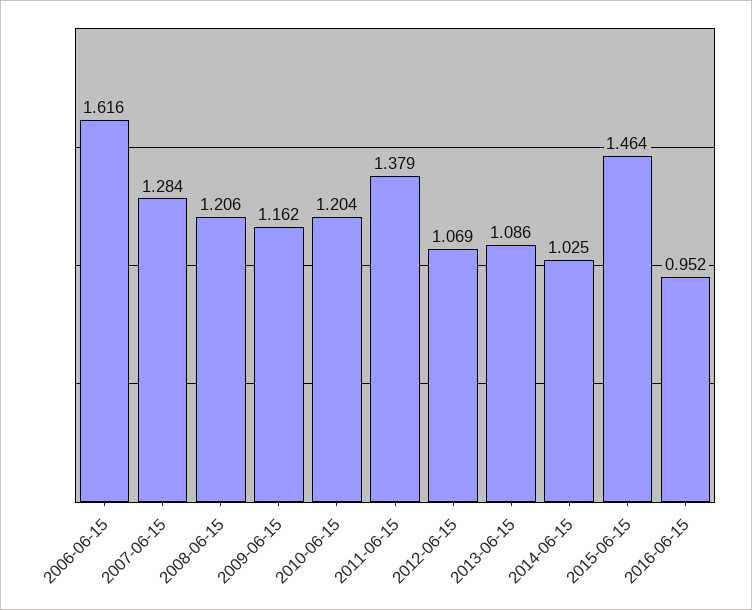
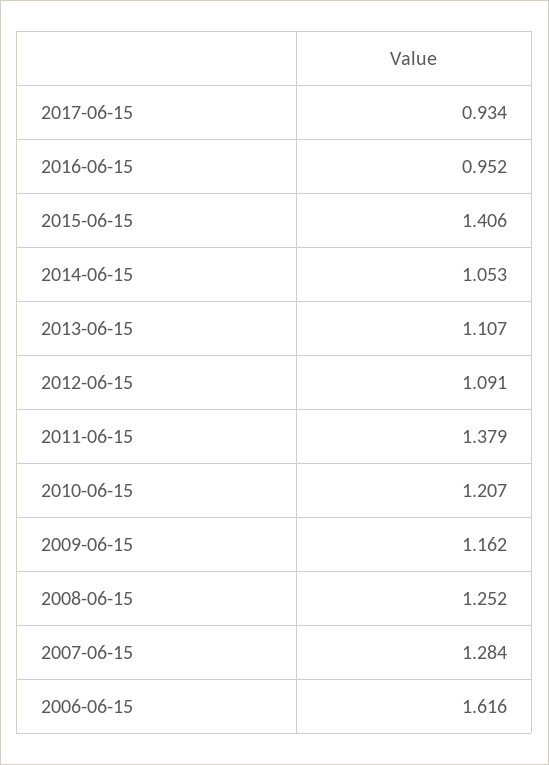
2008-06-15: 1.206 -> 1.252
2010-06-15: 1.204 -> 1.207
2012-06-15: 1.069 -> 1.091
2013-06-15: 1.086 -> 1.107
2014-06-15: 1.025 -> 1.053
2015-06-15: 1.464 -> 1.406
2017-06-15: none -> 0.934

